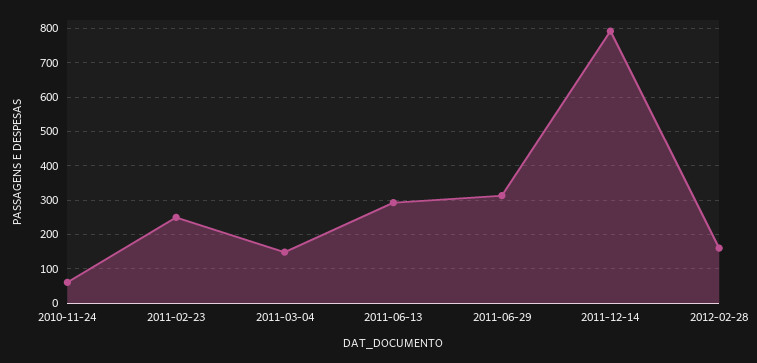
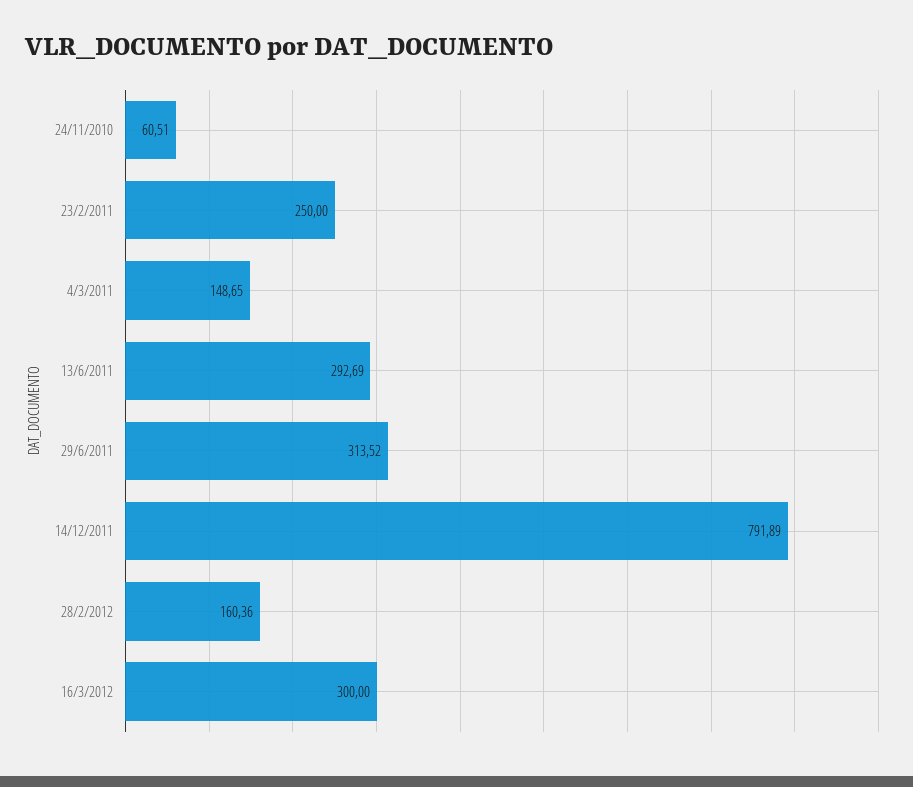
16/3/2012: none -> 300

